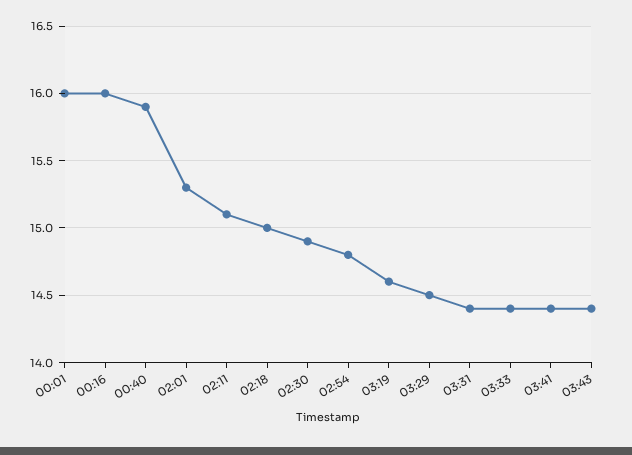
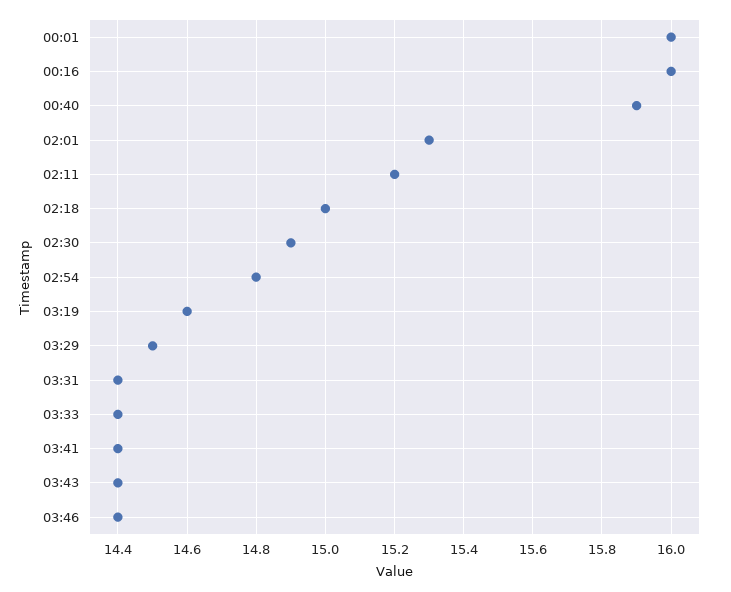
02:11: 15.1 -> 15.2
03:46: none -> 14.4

